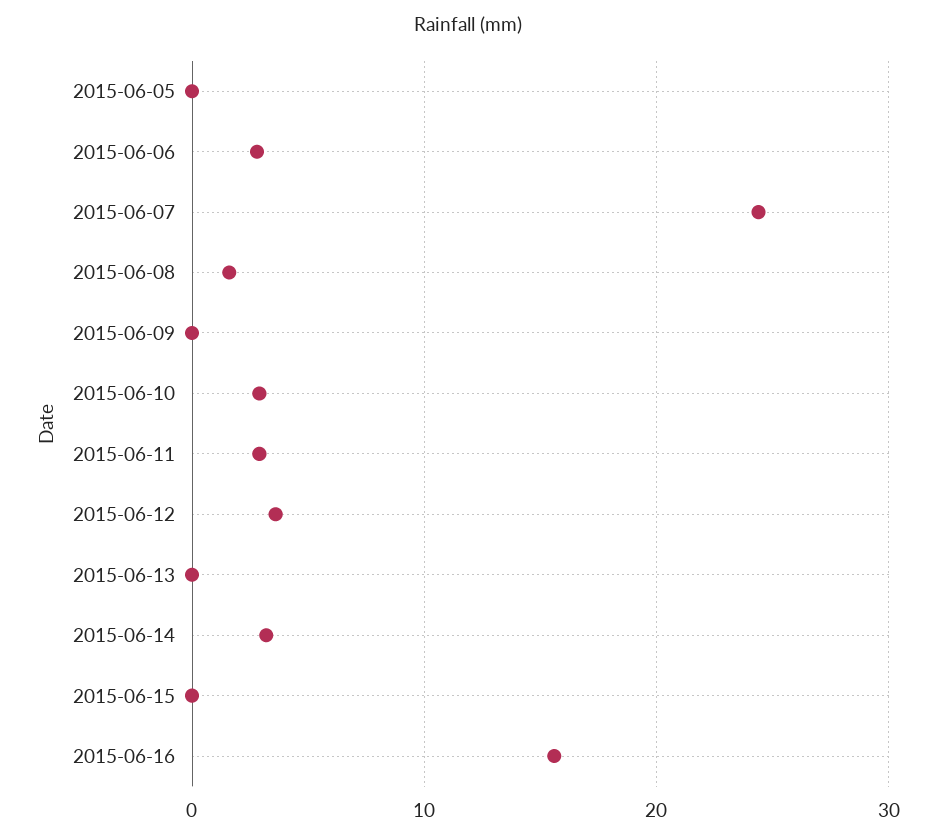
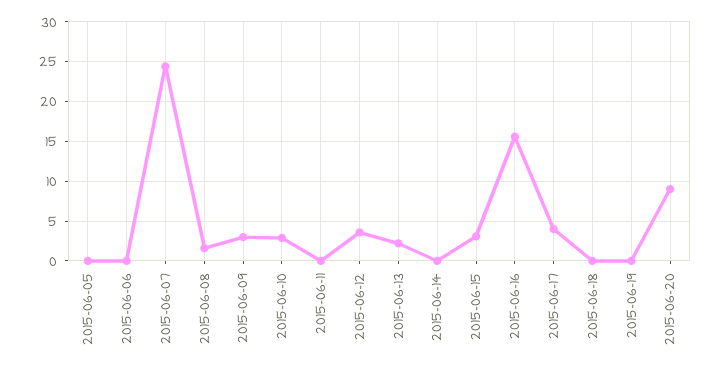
2015-06-06: 3 -> 0
2015-06-09: 0 -> 3
2015-06-11: 3 -> 0
2015-06-13: 0 -> 2
2015-06-14: 3 -> 0
2015-06-15: 0 -> 3
2015-06-17: none -> 4
2015-06-18: none -> 0
2015-06-19: none -> 0
2015-06-20: none -> 9

